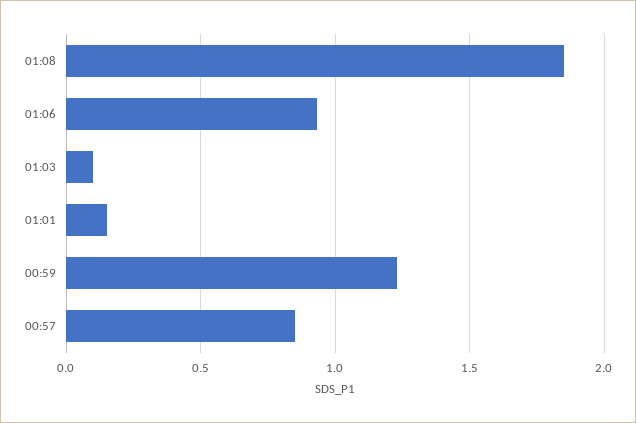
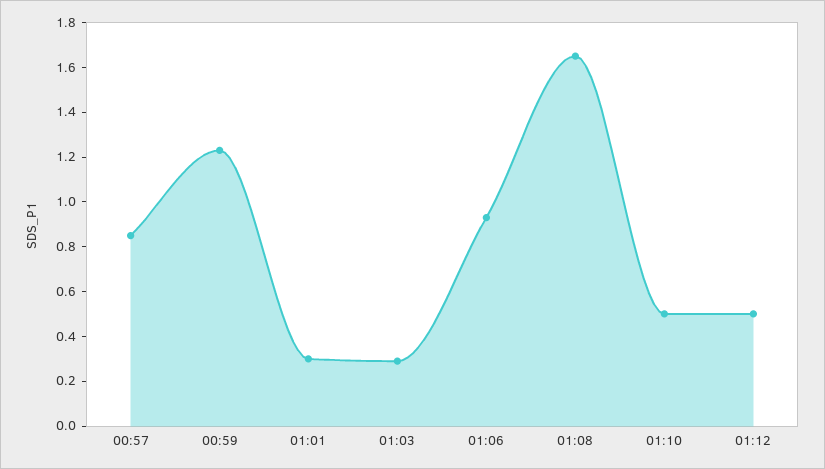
01:08: 1.85 -> 1.65
01:03: 0.1 -> 0.3
01:01: 0.15 -> 0.3
01:10: none -> 0.5
01:12: none -> 0.5

